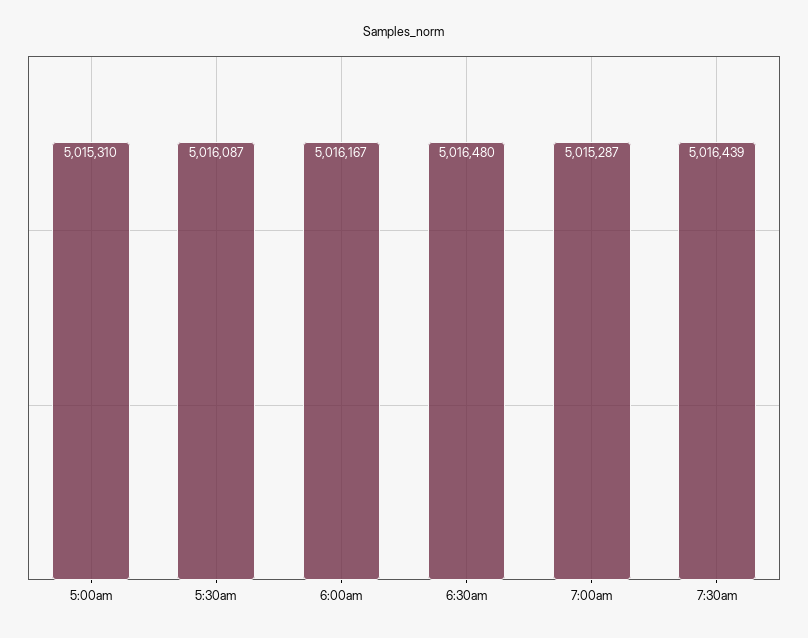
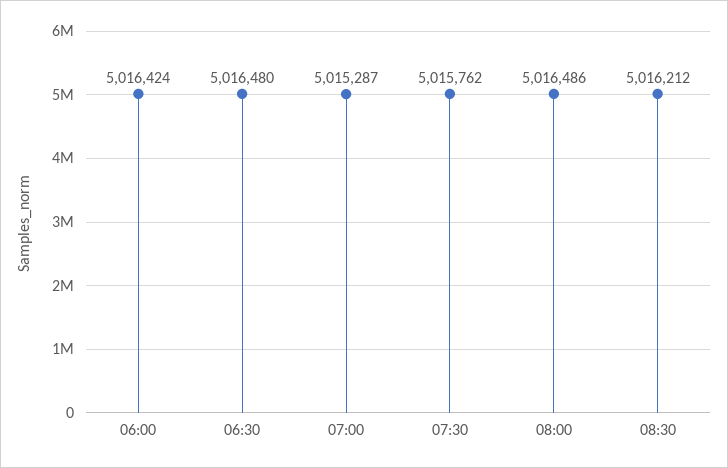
5:00am: 5015310 -> none
5:30am: 5016087 -> none
6:00am: 5016167 -> 5016424
7:30am: 5016439 -> 5015762
08:00: none -> 5016486
08:30: none -> 5016212

